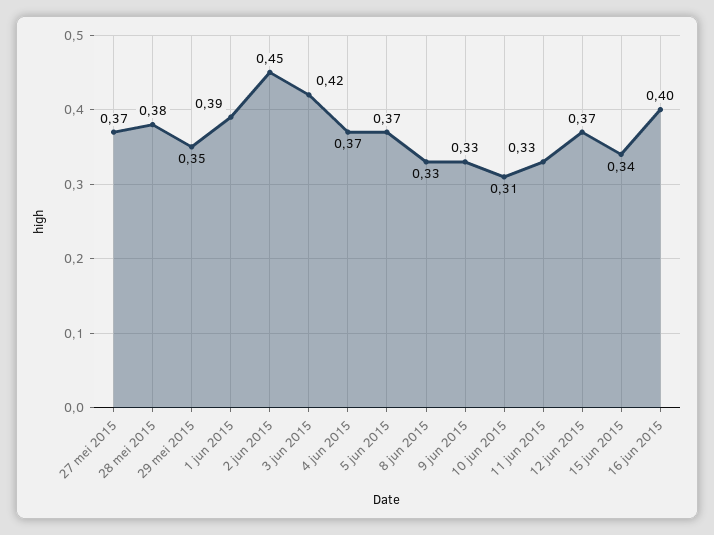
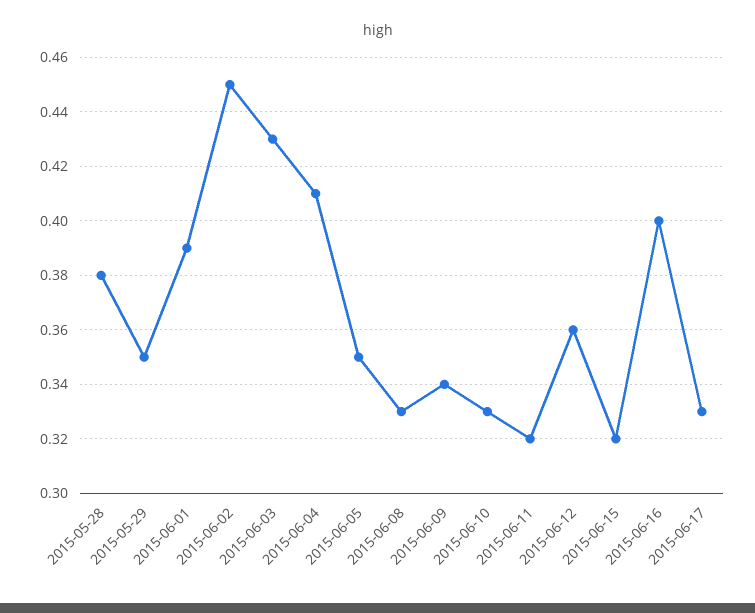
27 mei 2015: 0.37 -> none
3 jun 2015: 0.42 -> 0.43
4 jun 2015: 0.37 -> 0.41
5 jun 2015: 0.37 -> 0.35
9 jun 2015: 0.33 -> 0.34
10 jun 2015: 0.31 -> 0.33
11 jun 2015: 0.33 -> 0.32
12 jun 2015: 0.37 -> 0.36
15 jun 2015: 0.34 -> 0.32
2015-06-17: none -> 0.33

